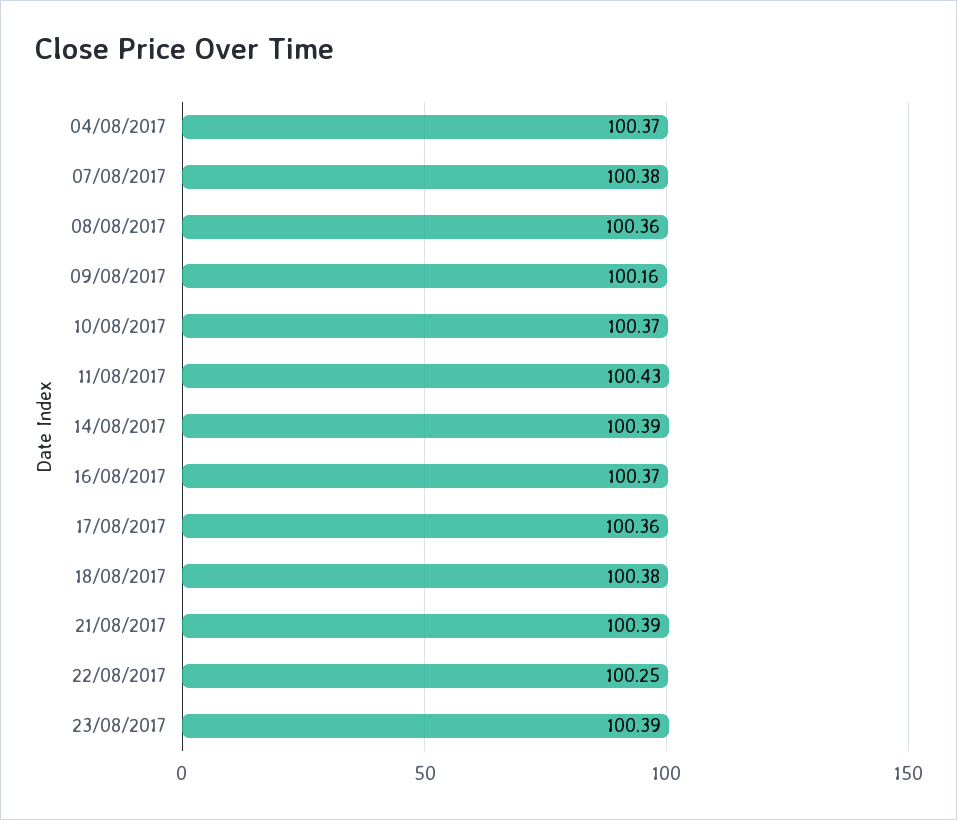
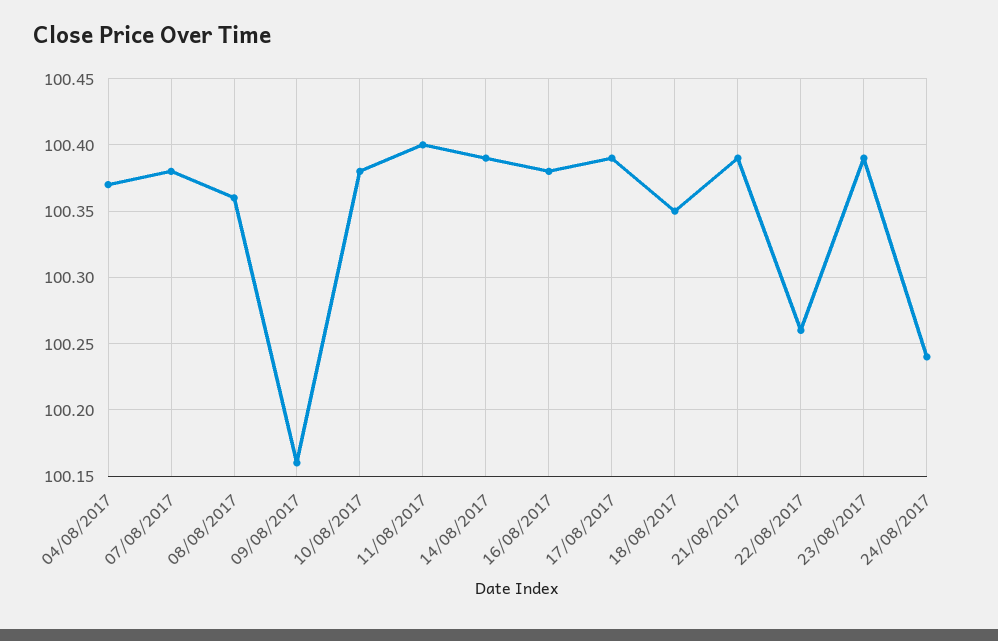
10/08/2017: 100.37 -> 100.38
11/08/2017: 100.43 -> 100.4
16/08/2017: 100.37 -> 100.38
17/08/2017: 100.36 -> 100.39
18/08/2017: 100.38 -> 100.35
22/08/2017: 100.25 -> 100.26
24/08/2017: none -> 100.24

